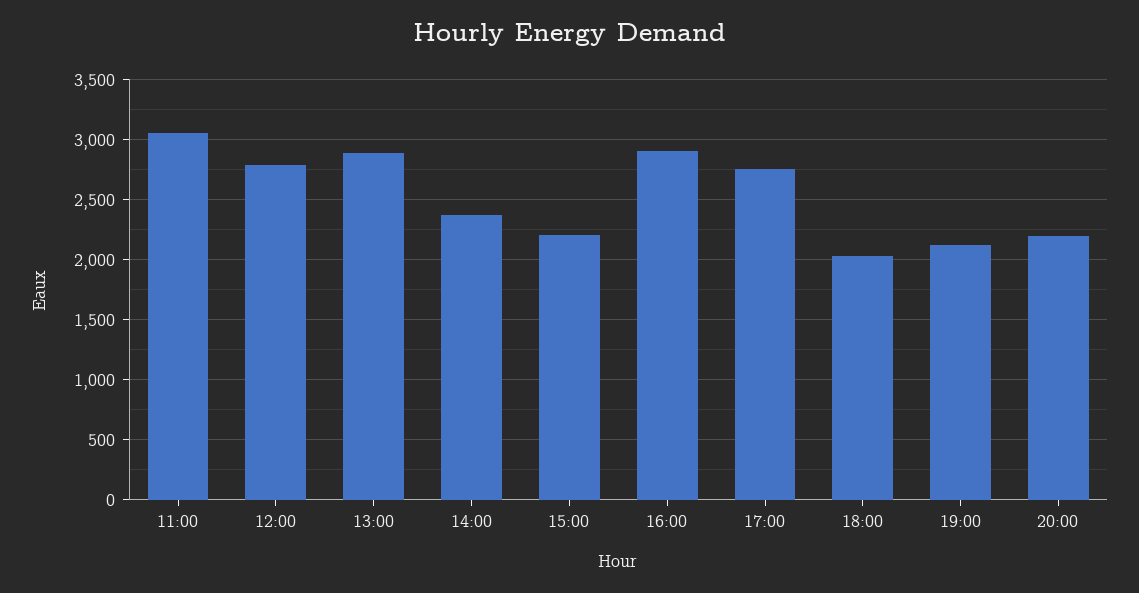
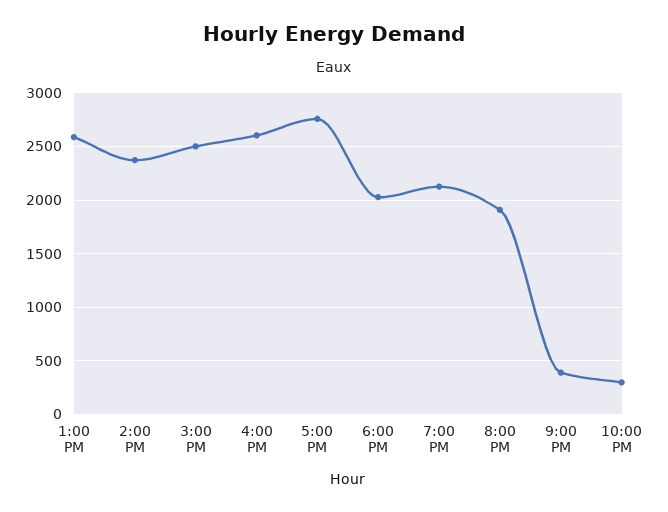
11:00: 3050 -> none
12:00: 2800 -> none
13:00: 2900 -> 2600
15:00: 2200 -> 2500
16:00: 2900 -> 2600
20:00: 2200 -> 1900
9:00 PM: none -> 400
10:00 PM: none -> 300

